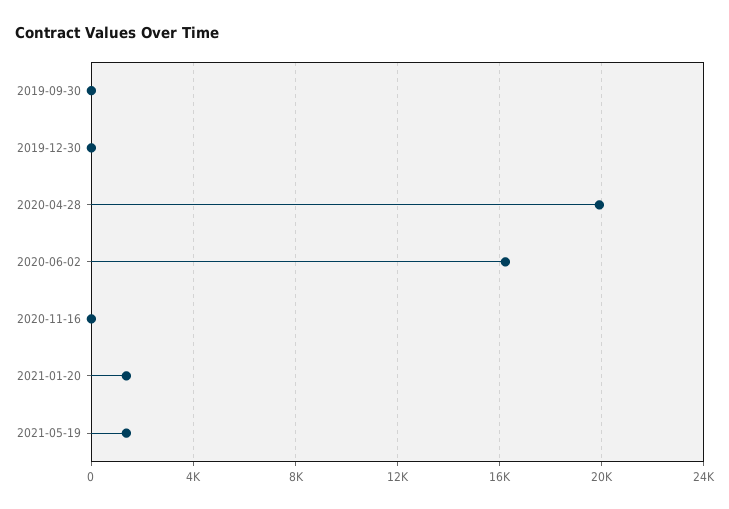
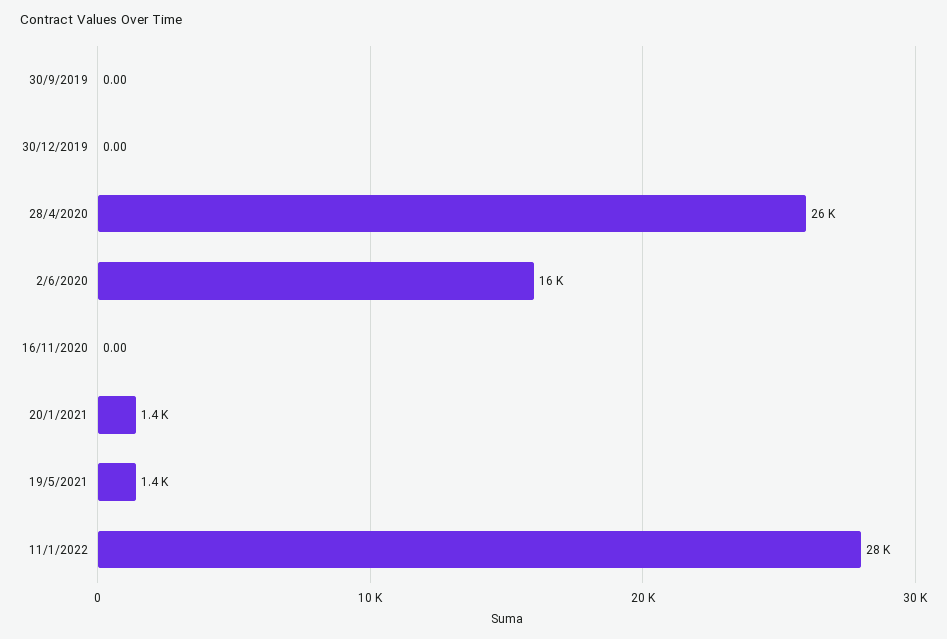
2020-04-28: 20000 -> 26000
11/1/2022: none -> 28000

